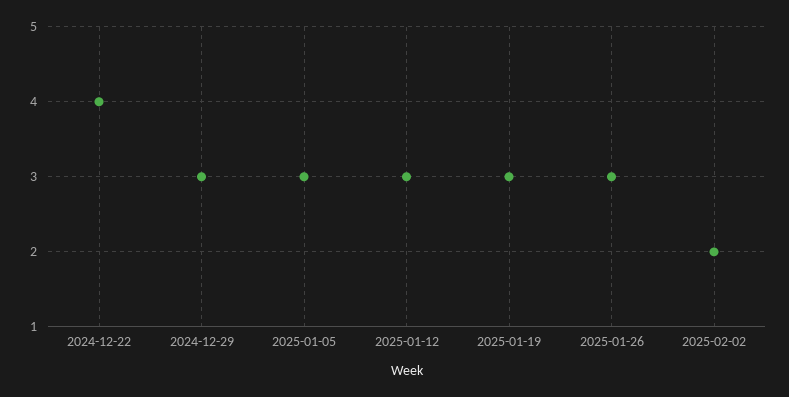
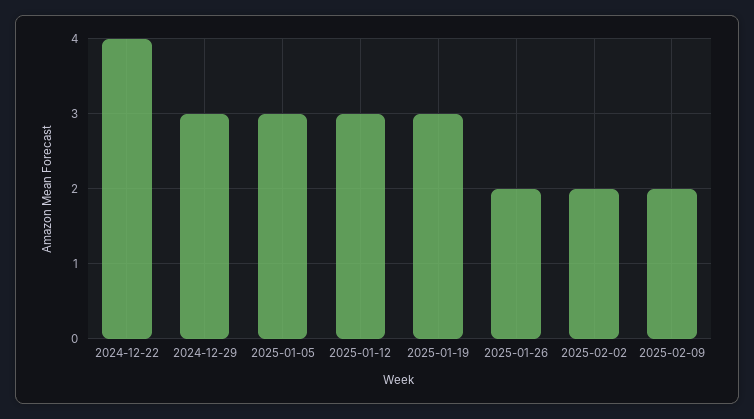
2025-01-26: 3 -> 2
2025-02-09: none -> 2

